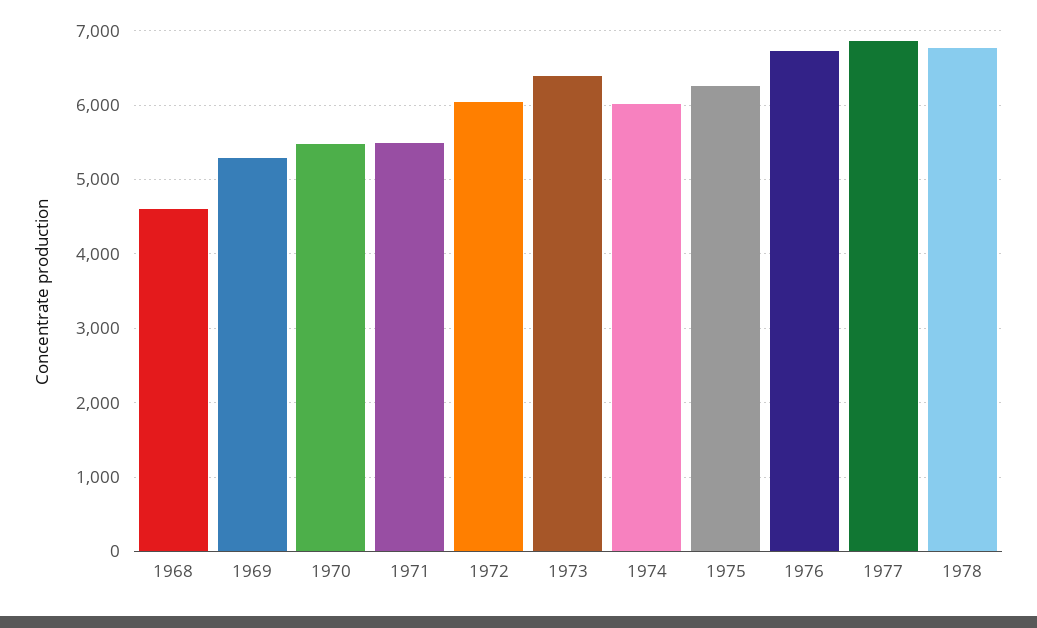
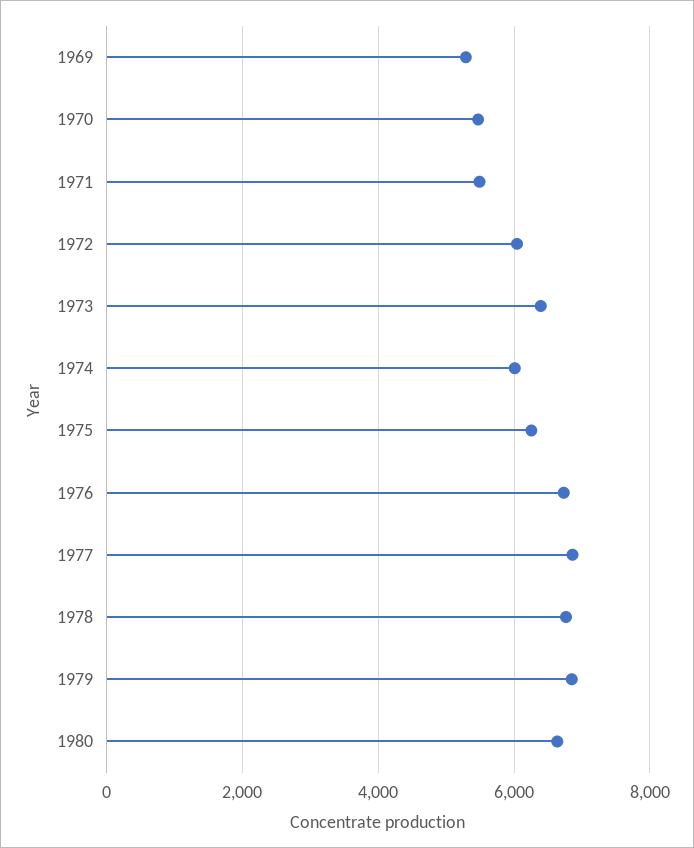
1968: 4600 -> none
1979: none -> 6800
1980: none -> 6600

